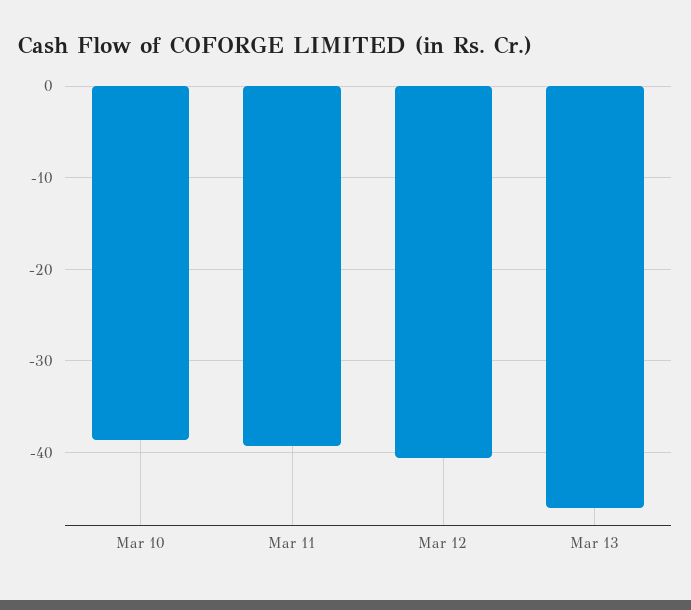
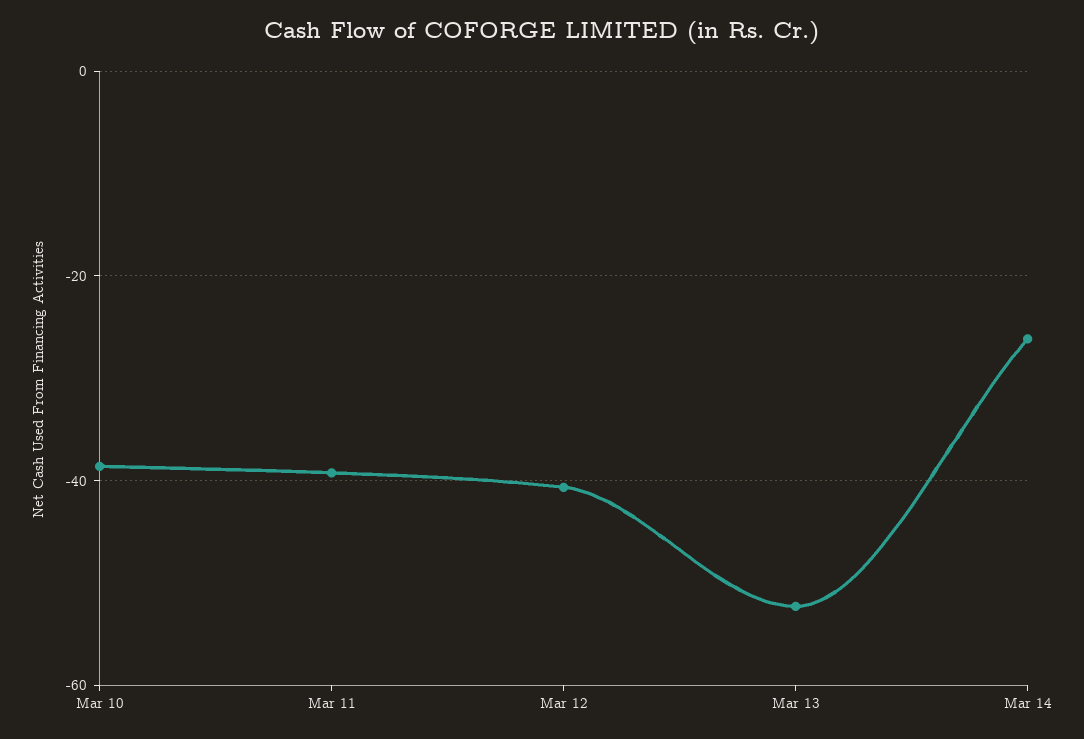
Mar 13: -46 -> -52
Mar 14: none -> -26

